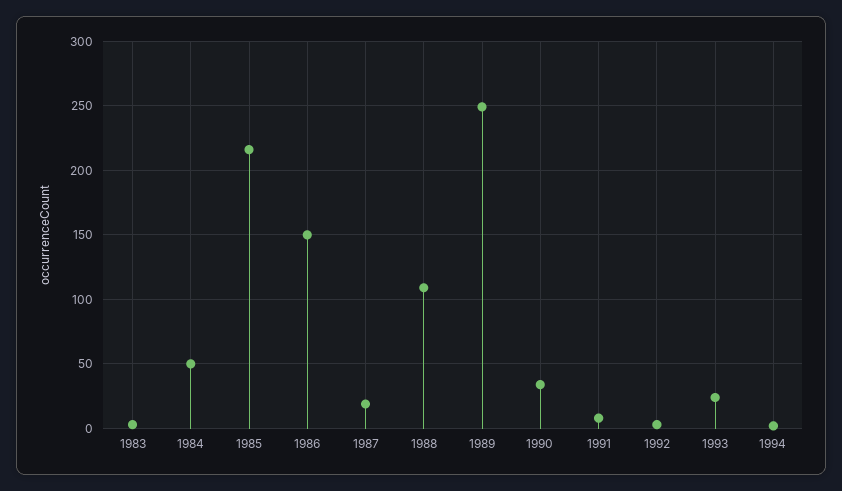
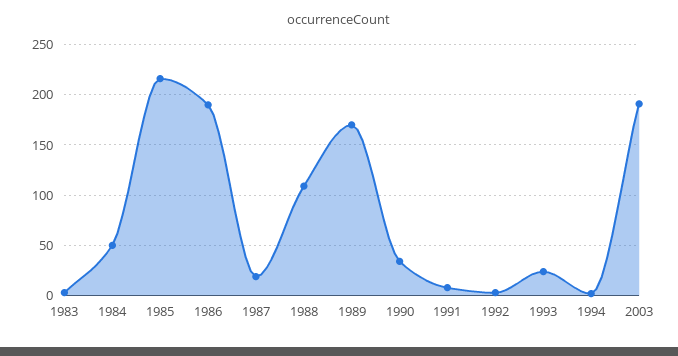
1986: 150 -> 190
1989: 250 -> 170
2003: none -> 190

